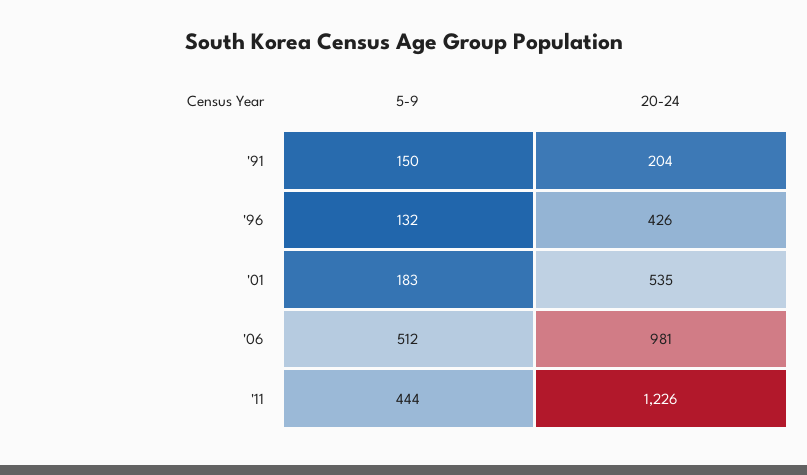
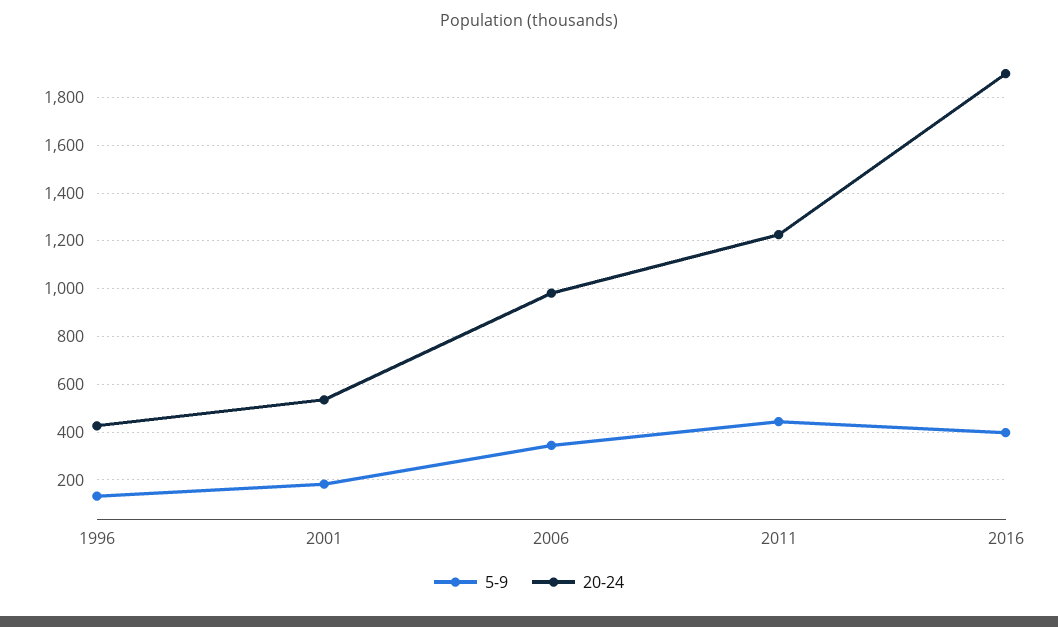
5-9, '91: 150 -> none
20-24, '91: 204 -> none
5-9, '06: 512 -> 350
5-9, 2016: none -> 400
20-24, 2016: none -> 1900

